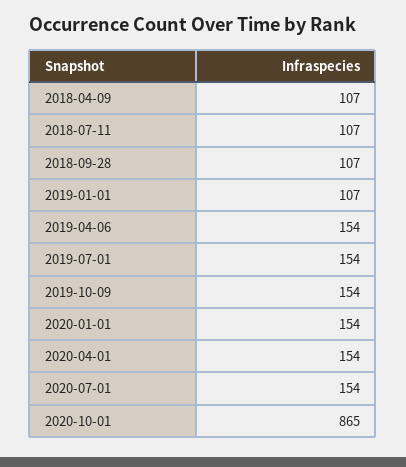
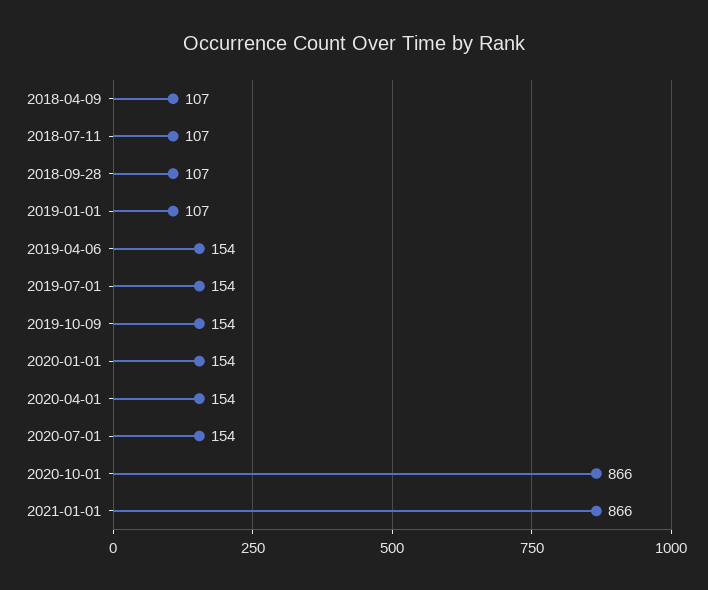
2020-10-01: 865 -> 866
2021-01-01: none -> 866

